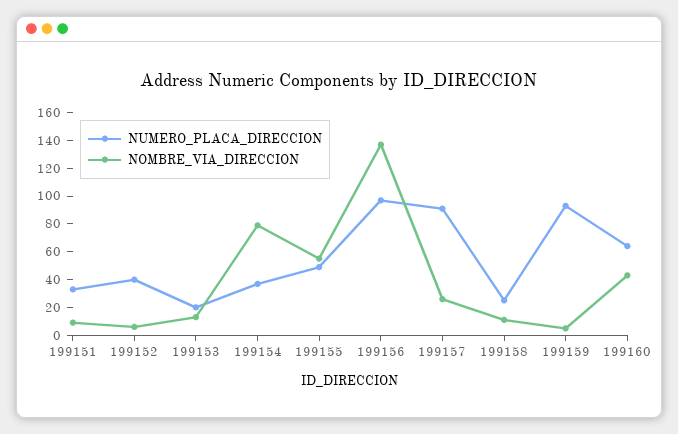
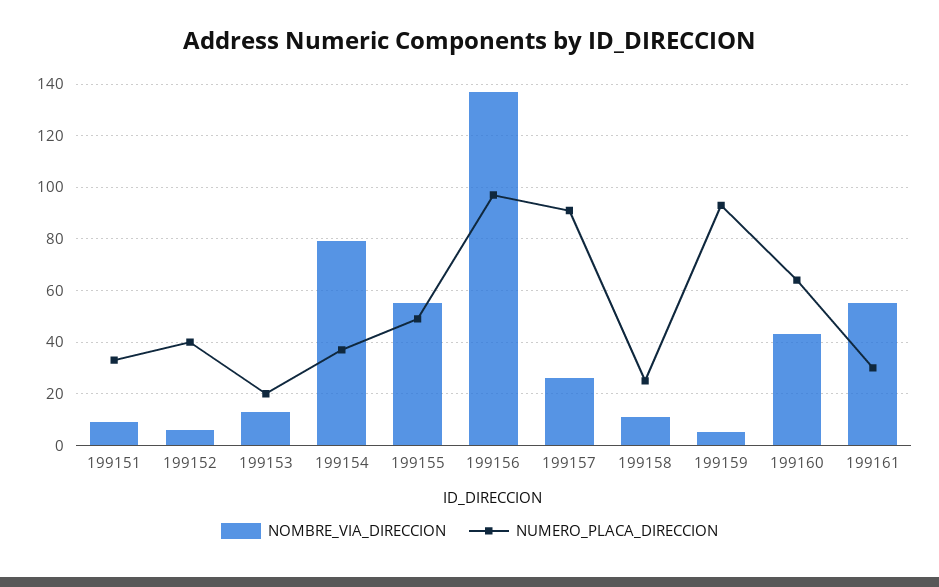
NOMBRE_VIA_DIRECCION, 199161: none -> 55
NUMERO_PLACA_DIRECCION, 199161: none -> 30

